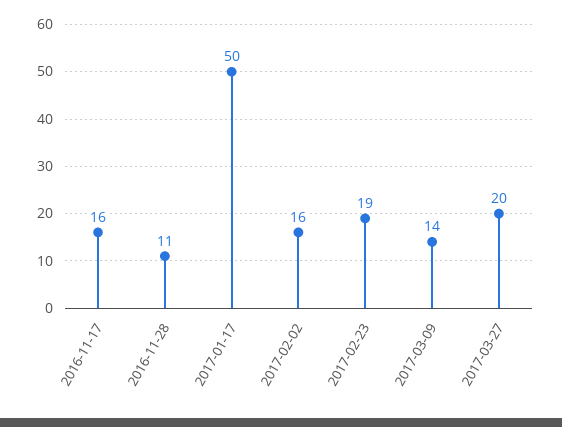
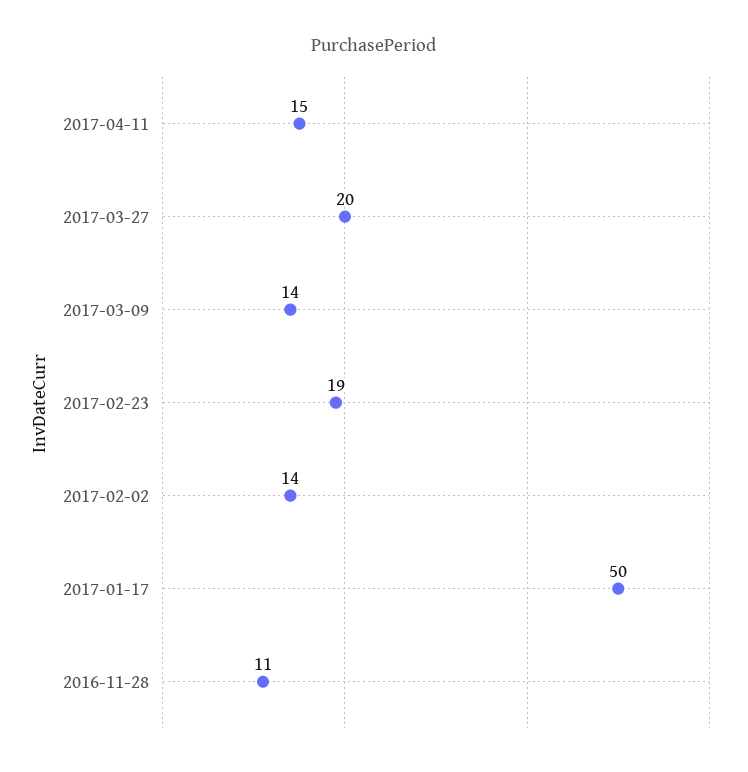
2016-11-17: 16 -> none
2017-02-02: 16 -> 14
2017-04-11: none -> 15

